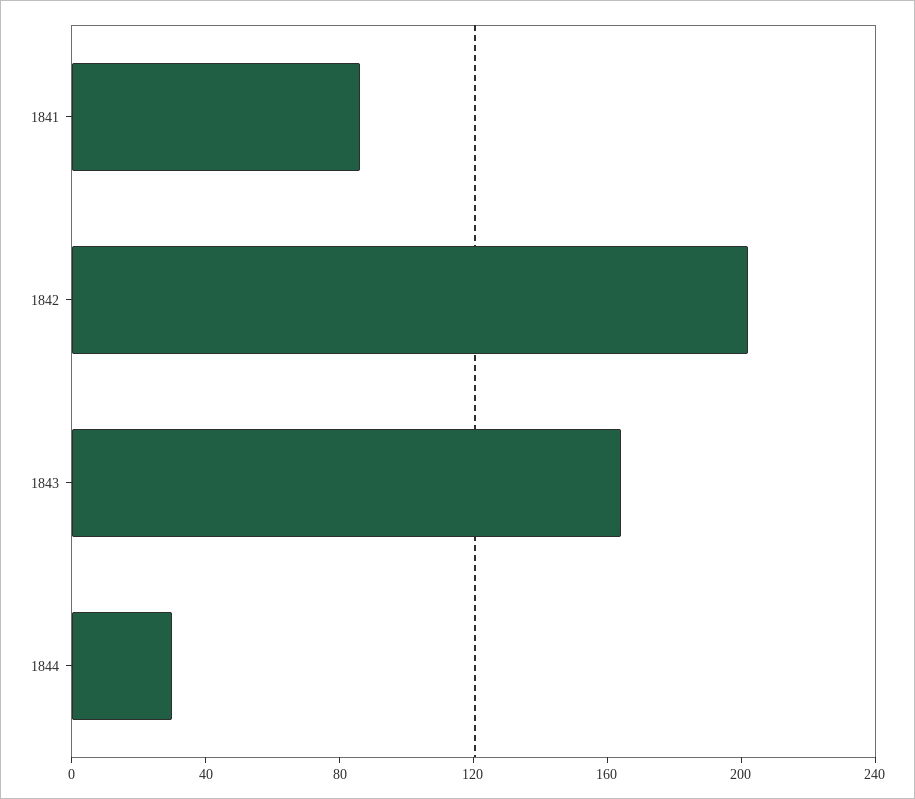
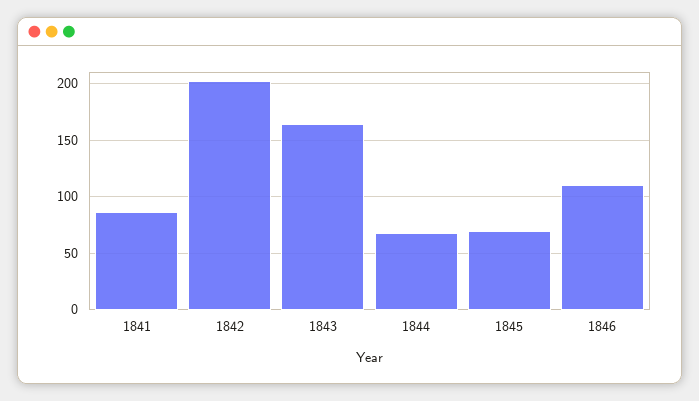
1844: 30 -> 70
1845: none -> 70
1846: none -> 110

